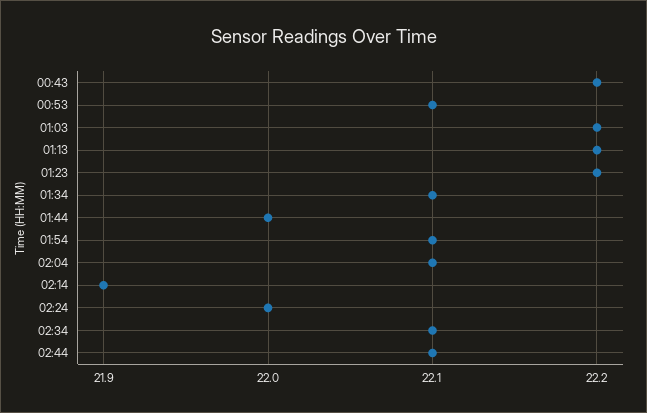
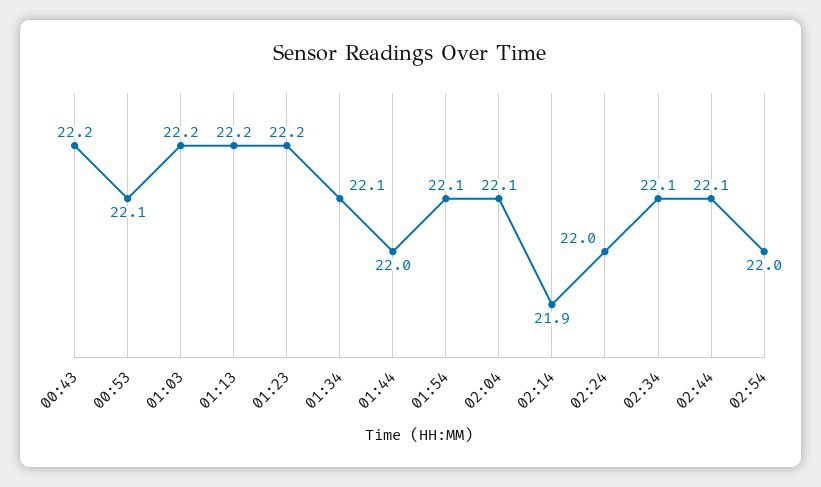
02:54: none -> 22

